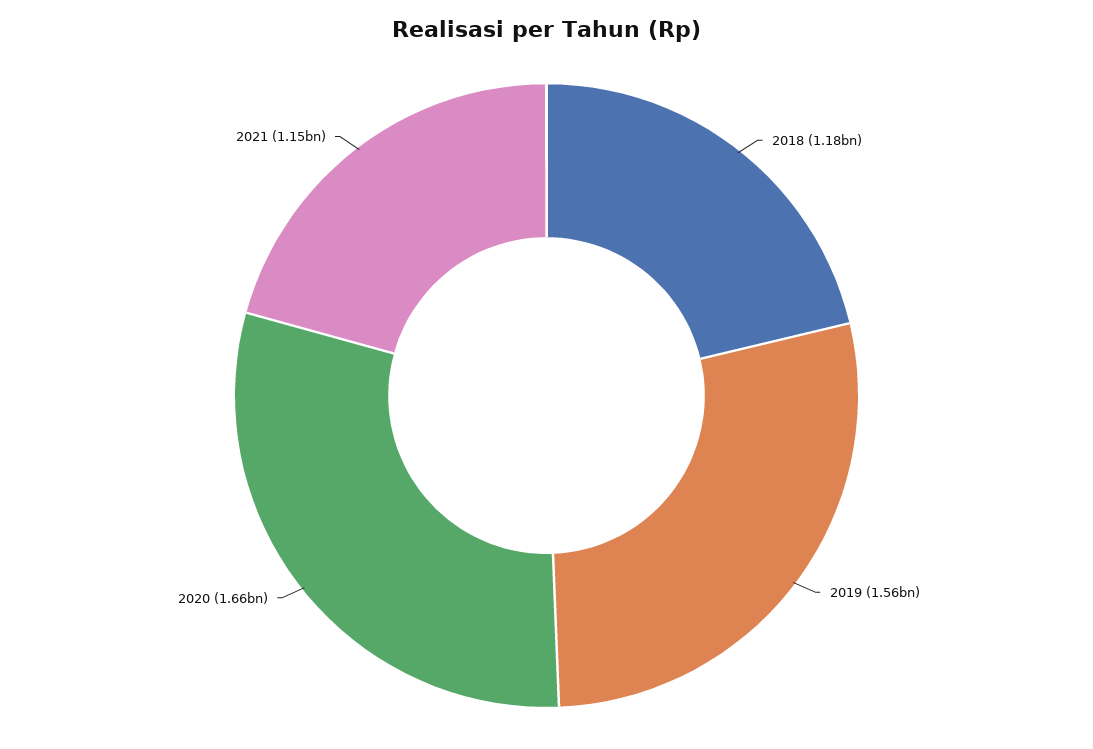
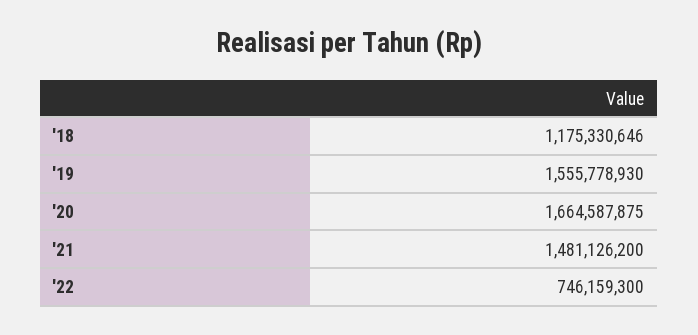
2021: 1150000000 -> 1481126200
'22: none -> 746159300

